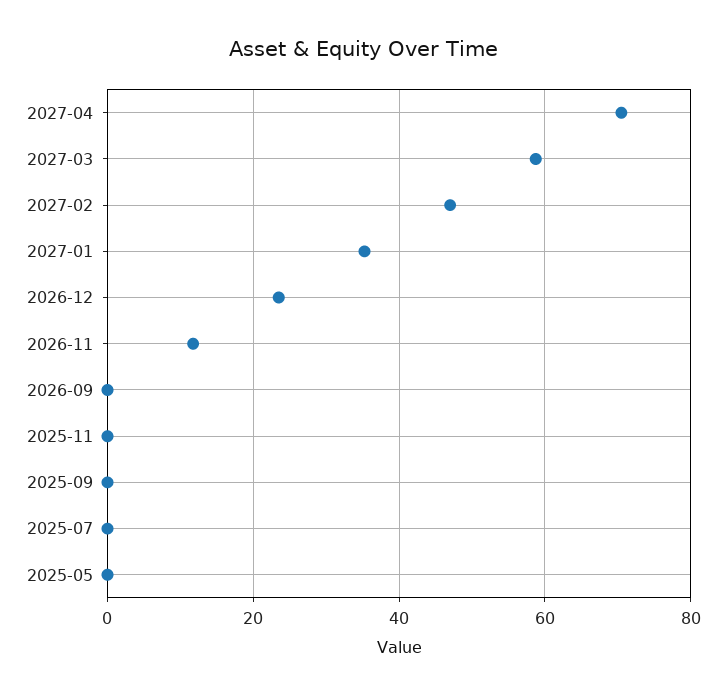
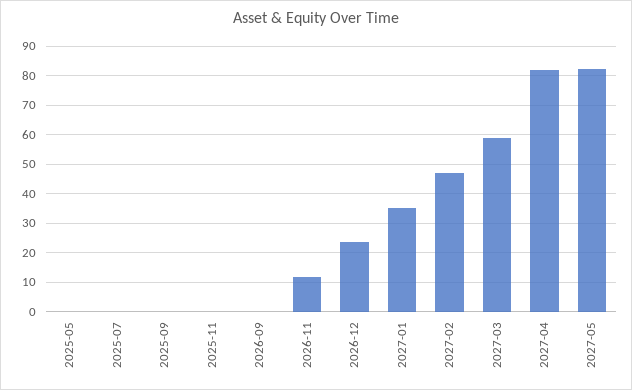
2027-04: 70 -> 82.5
2027-05: none -> 82.5

